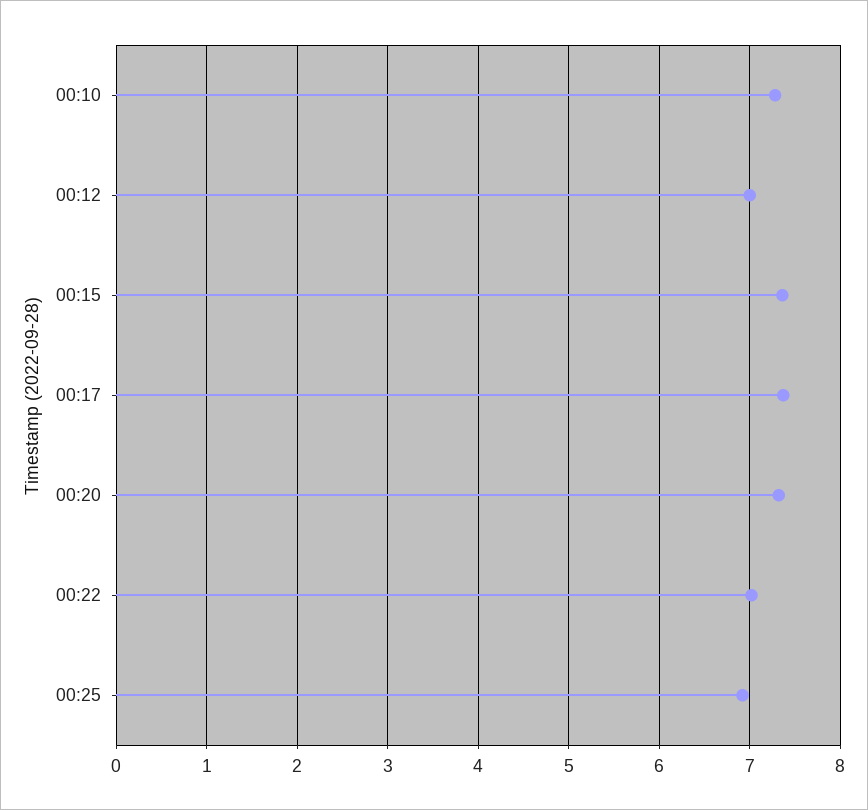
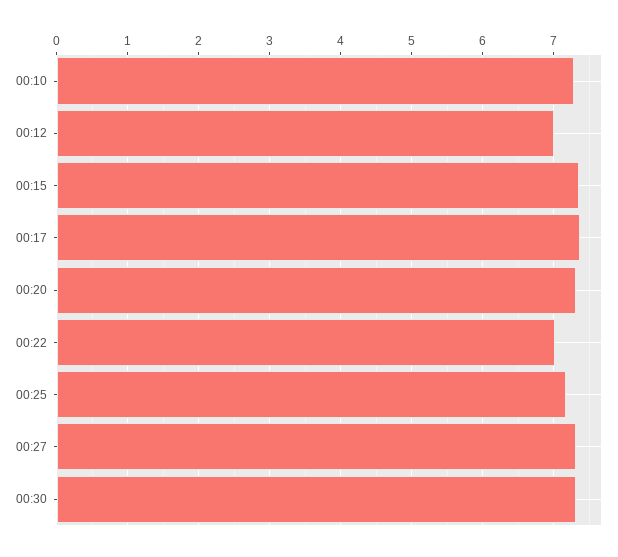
00:25: 6.9 -> 7.2
00:27: none -> 7.3
00:30: none -> 7.3

